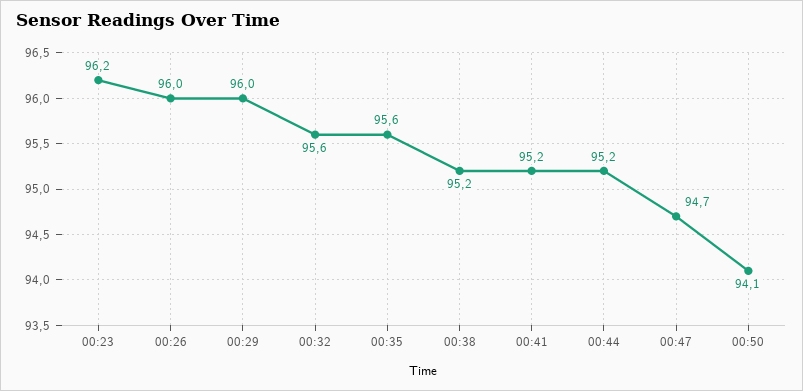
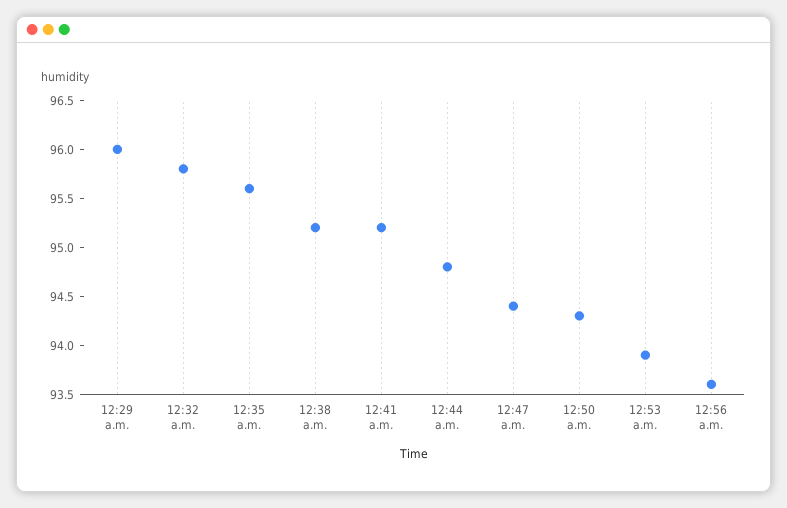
00:23: 96.2 -> none
00:26: 96 -> none
00:32: 95.6 -> 95.8
00:44: 95.2 -> 94.8
00:47: 94.7 -> 94.4
00:50: 94.1 -> 94.3
12:53 a.m.: none -> 93.9
12:56 a.m.: none -> 93.6

